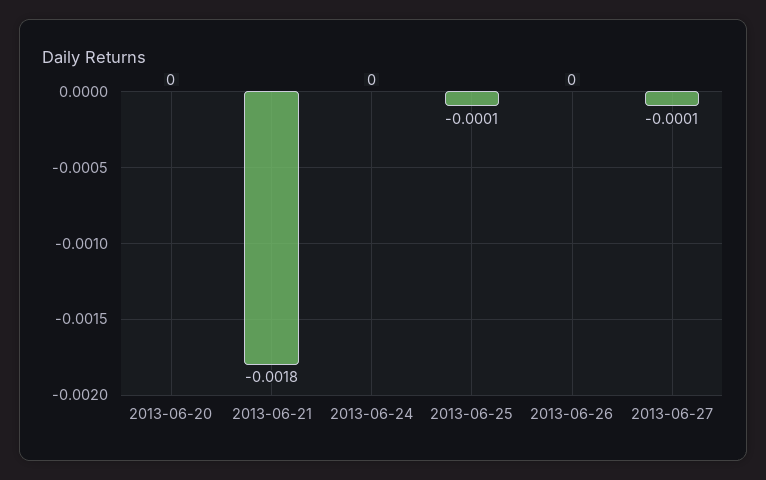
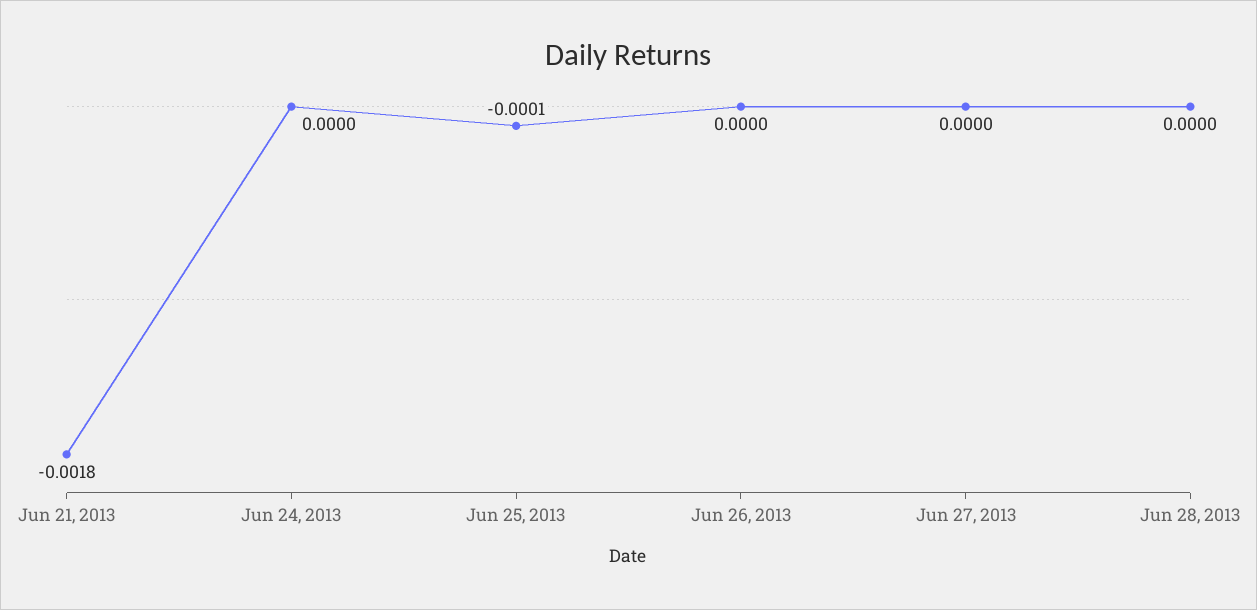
2013-06-20: 0 -> none
2013-06-27: -0.0001 -> 0
Jun 28, 2013: none -> 0

